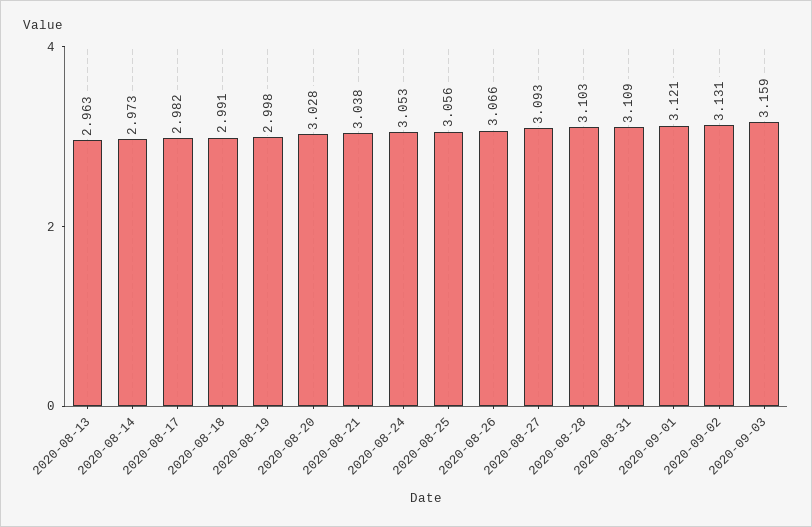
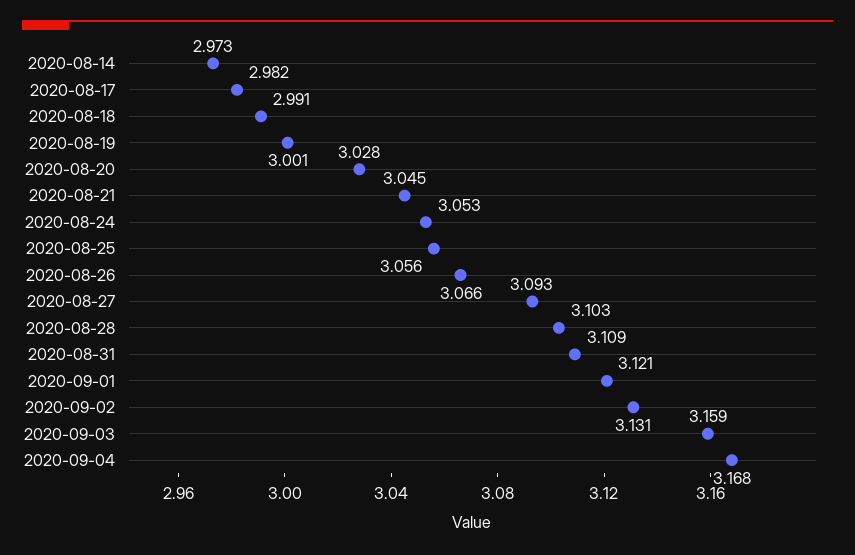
2020-08-13: 2.963 -> none
2020-08-19: 2.998 -> 3.001
2020-08-21: 3.038 -> 3.045
2020-09-04: none -> 3.168

